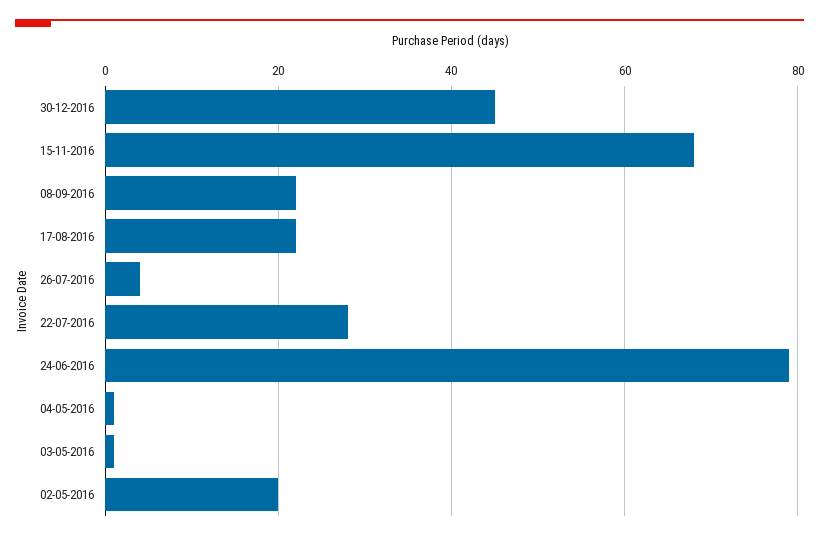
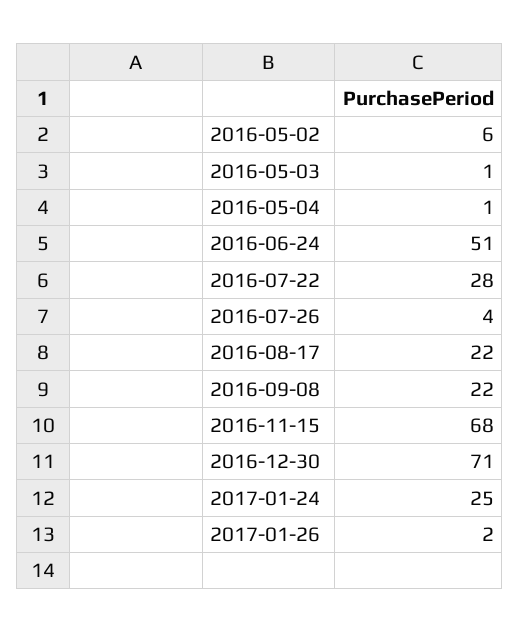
30-12-2016: 45 -> 71
24-06-2016: 80 -> 51
02-05-2016: 20 -> 6
2017-01-24: none -> 25
2017-01-26: none -> 2

